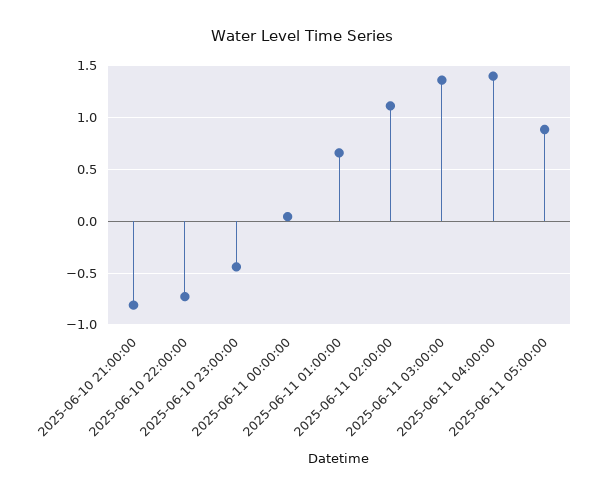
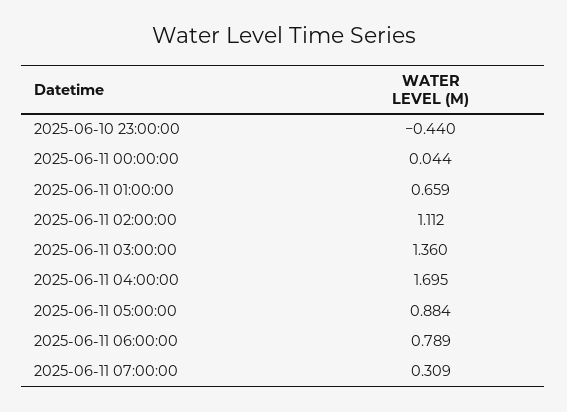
2025-06-10 21:00:00: -0.8 -> none
2025-06-10 22:00:00: -0.7 -> none
2025-06-11 04:00:00: 1.4 -> 1.695
2025-06-11 06:00:00: none -> 0.789
2025-06-11 07:00:00: none -> 0.309

